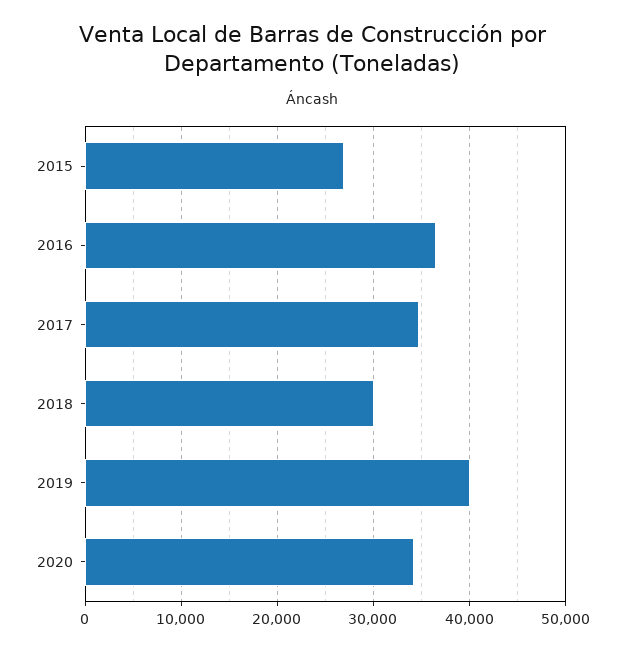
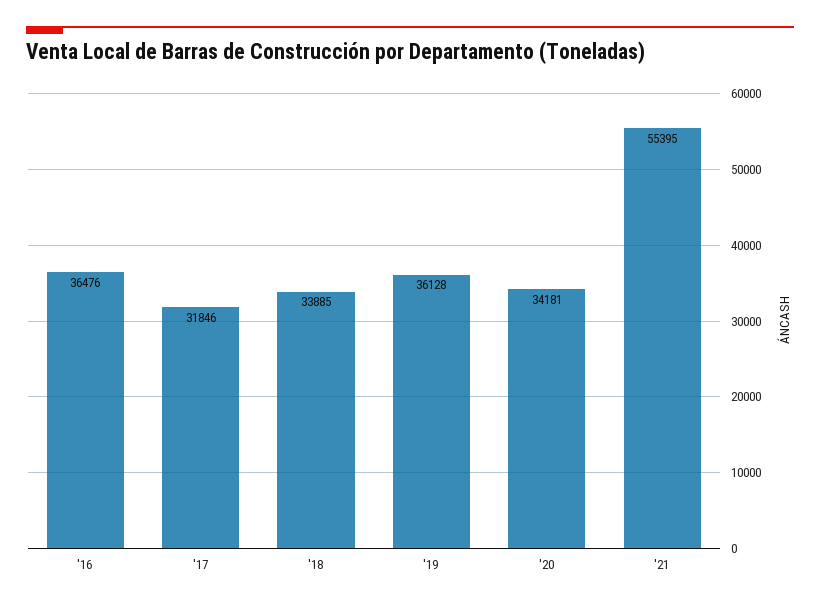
2015: 27000 -> none
2017: 35000 -> 31846
2018: 30000 -> 33885
2019: 40000 -> 36128
'21: none -> 55395

